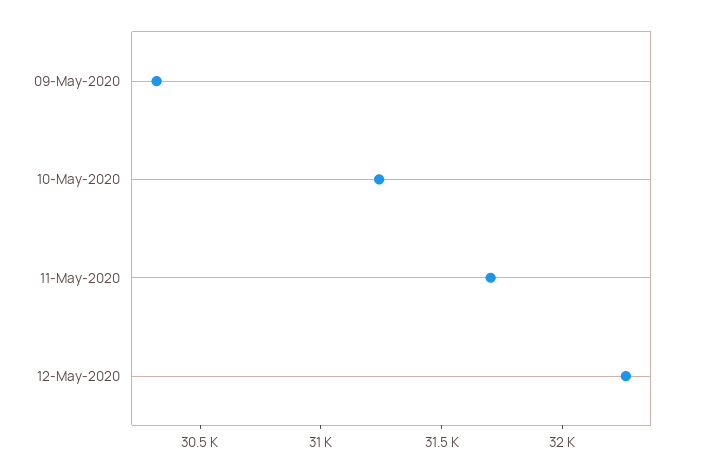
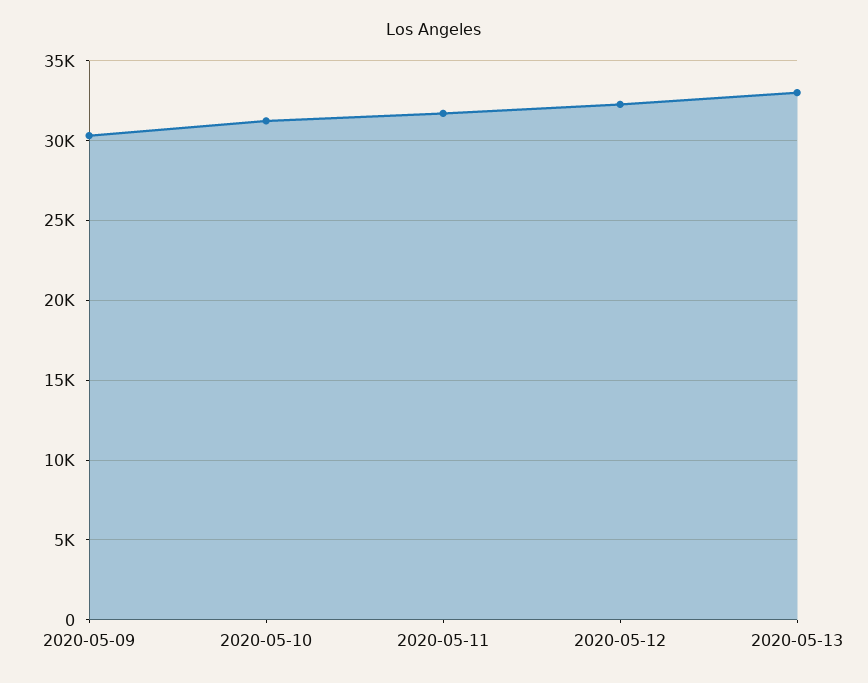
2020-05-13: none -> 33000

